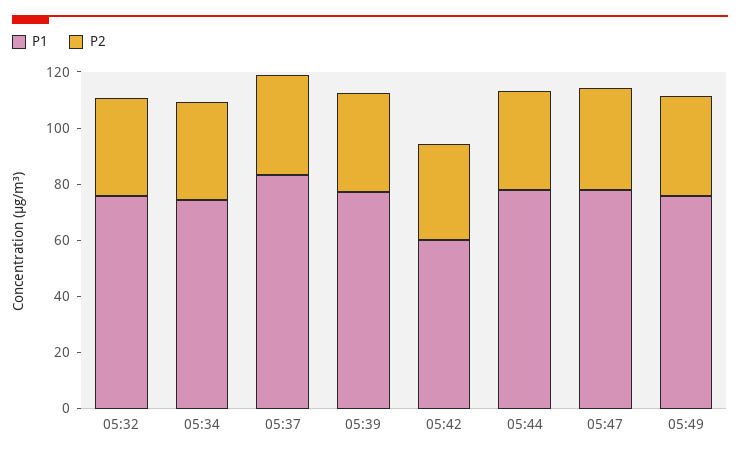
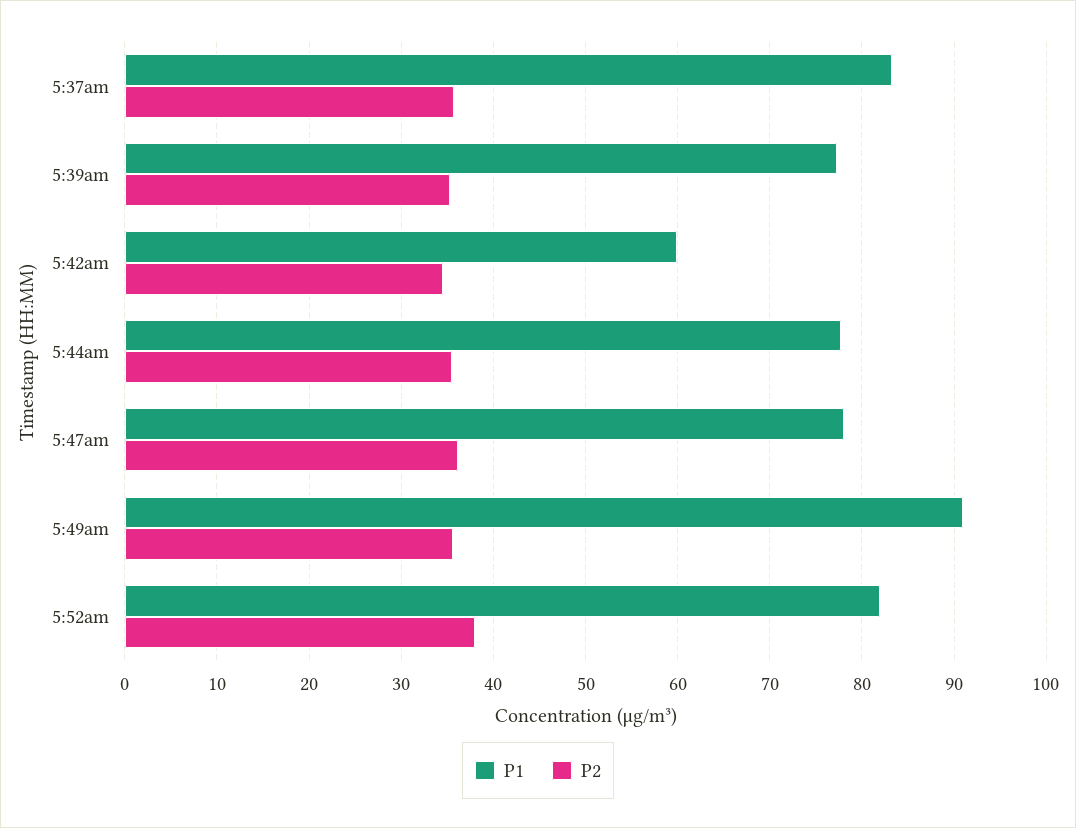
P1, 05:32: 75 -> none
P2, 05:32: 35 -> none
P1, 05:34: 75 -> none
P2, 05:34: 35 -> none
P1, 05:49: 75 -> 91
P1, 5:52am: none -> 82
P2, 5:52am: none -> 38

